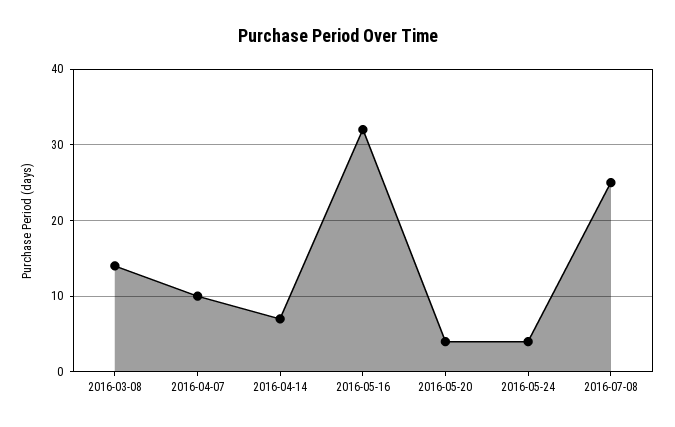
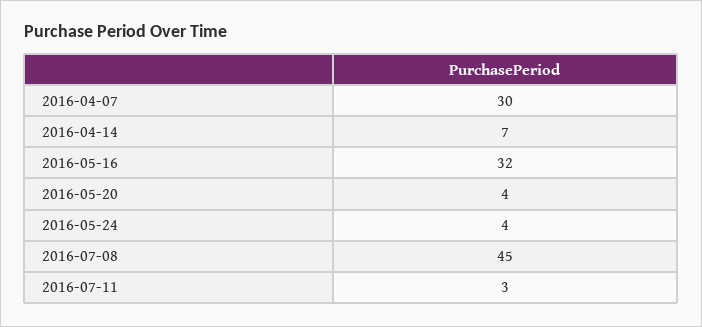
2016-03-08: 14 -> none
2016-04-07: 10 -> 30
2016-07-08: 25 -> 45
2016-07-11: none -> 3

